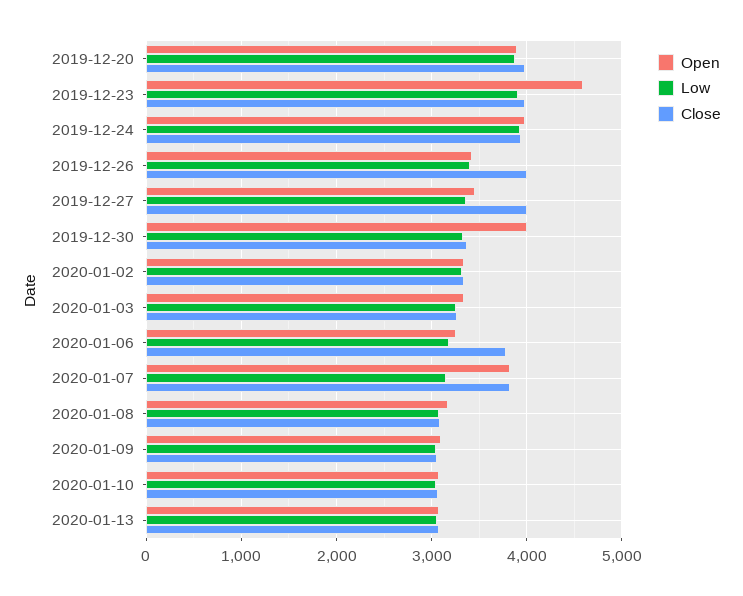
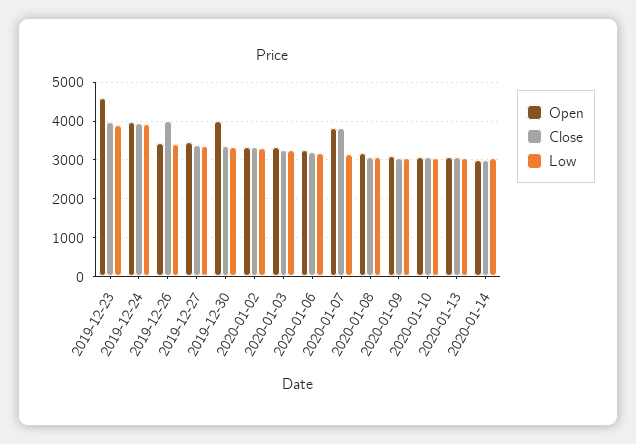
Open, 2019-12-20: 3900 -> none
Low, 2019-12-20: 3900 -> none
Close, 2019-12-20: 4000 -> none
Close, 2019-12-27: 4000 -> 3400
Close, 2020-01-06: 3800 -> 3200
Open, 2020-01-14: none -> 3000
Close, 2020-01-14: none -> 3000
Low, 2020-01-14: none -> 3000

